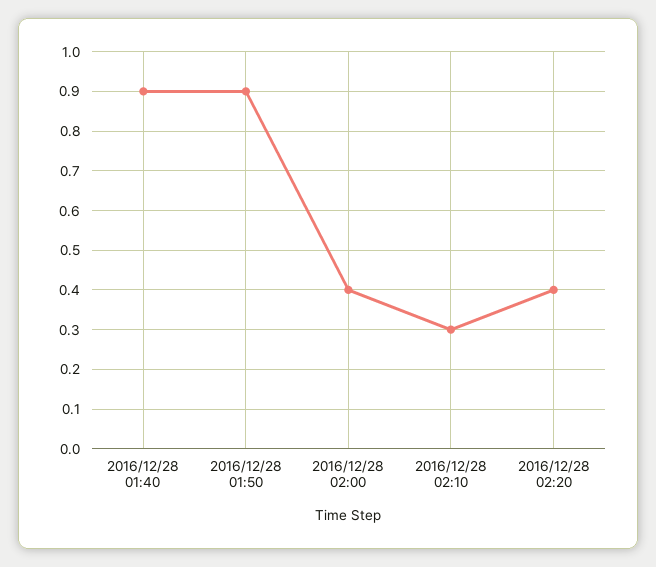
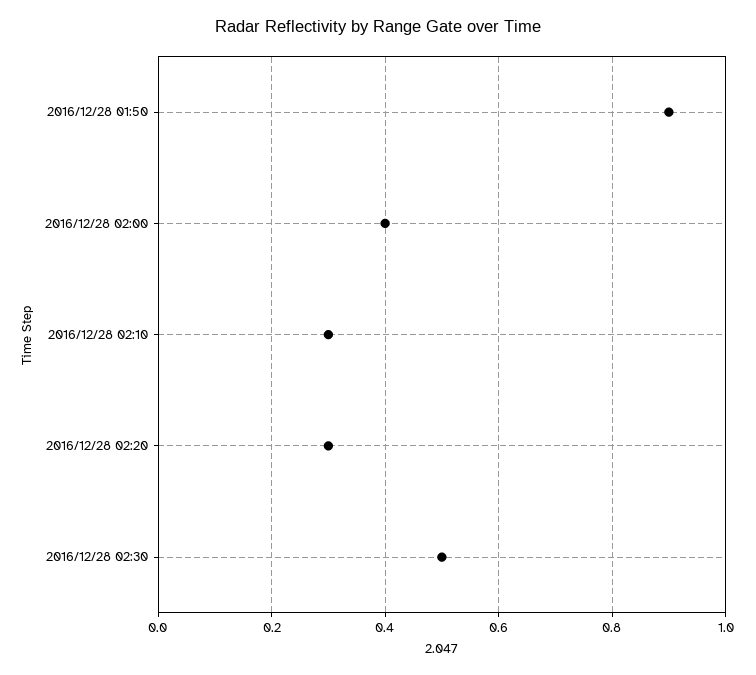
2016/12/28 01:40: 0.9 -> none
2016/12/28 02:20: 0.4 -> 0.3
2016/12/28 02:30: none -> 0.5

